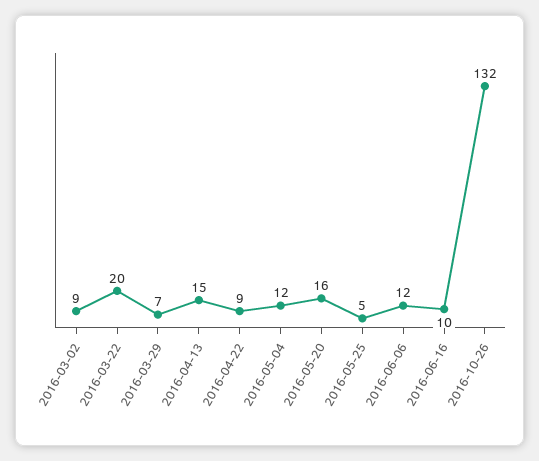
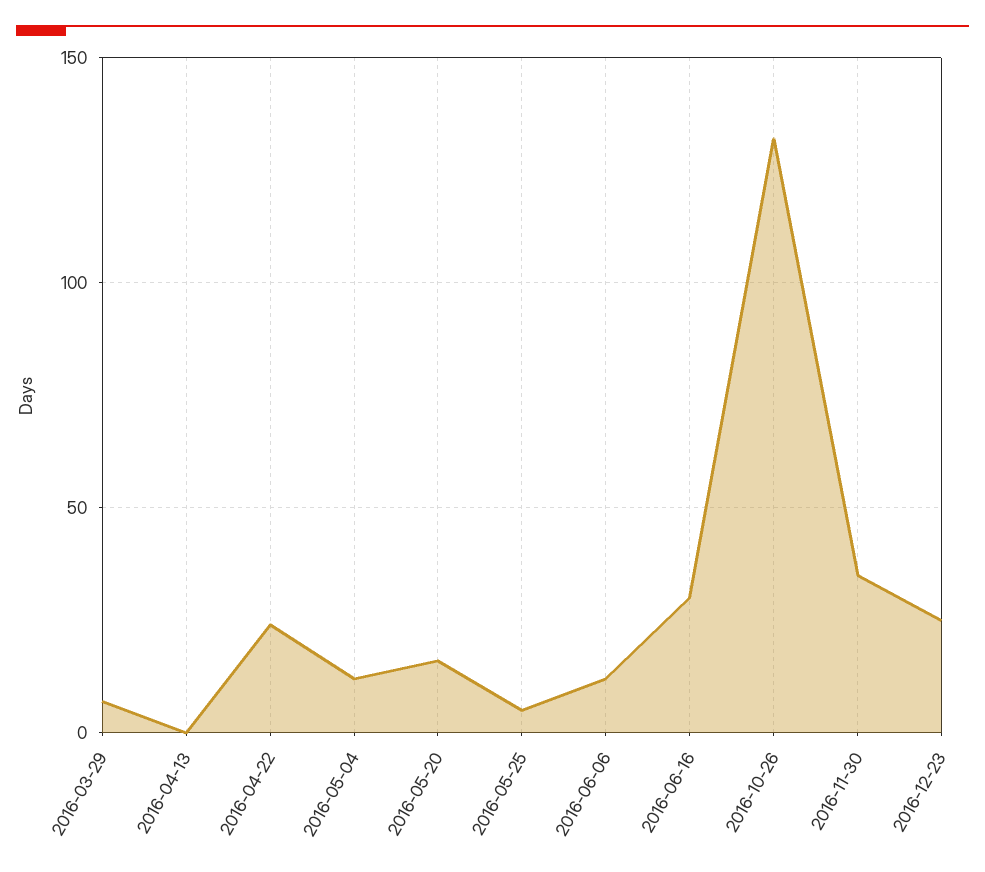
2016-03-02: 9 -> none
2016-03-22: 20 -> none
2016-04-13: 15 -> 0
2016-04-22: 9 -> 25
2016-06-16: 10 -> 30
2016-11-30: none -> 35
2016-12-23: none -> 25

